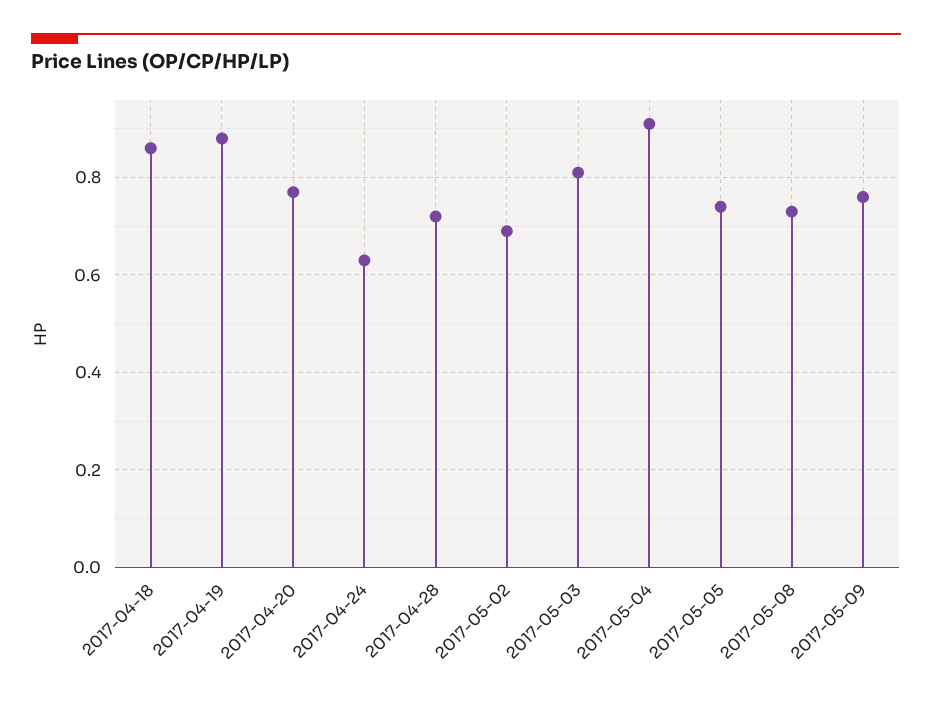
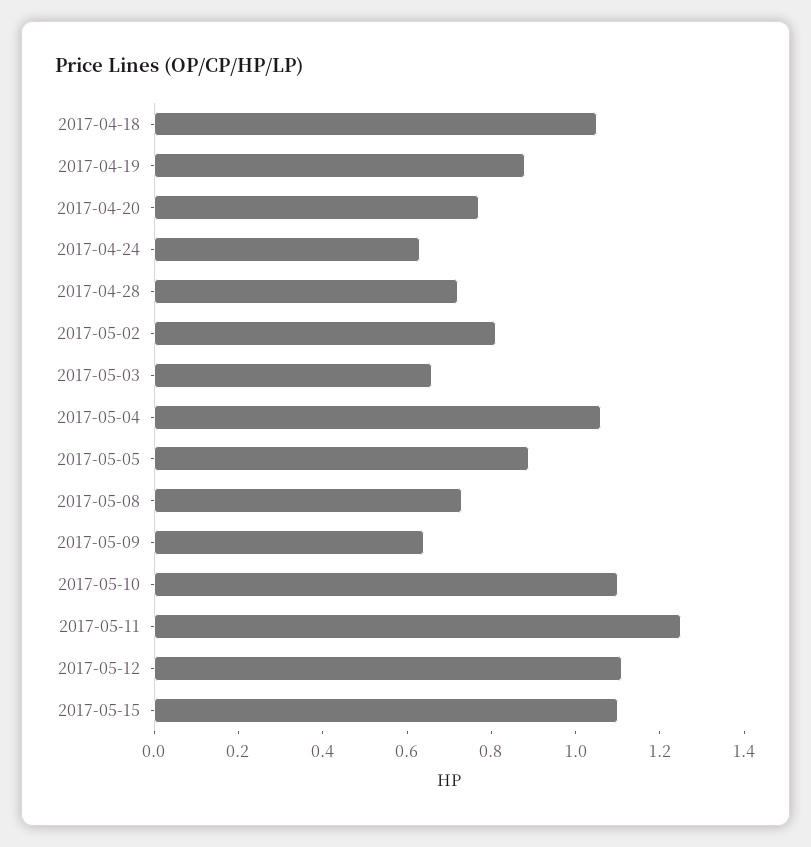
2017-04-18: 0.85 -> 1.05
2017-05-02: 0.7 -> 0.8
2017-05-03: 0.8 -> 0.65
2017-05-04: 0.9 -> 1.05
2017-05-05: 0.75 -> 0.9
2017-05-09: 0.75 -> 0.65
2017-05-10: none -> 1.1
2017-05-11: none -> 1.25
2017-05-12: none -> 1.1
2017-05-15: none -> 1.1

